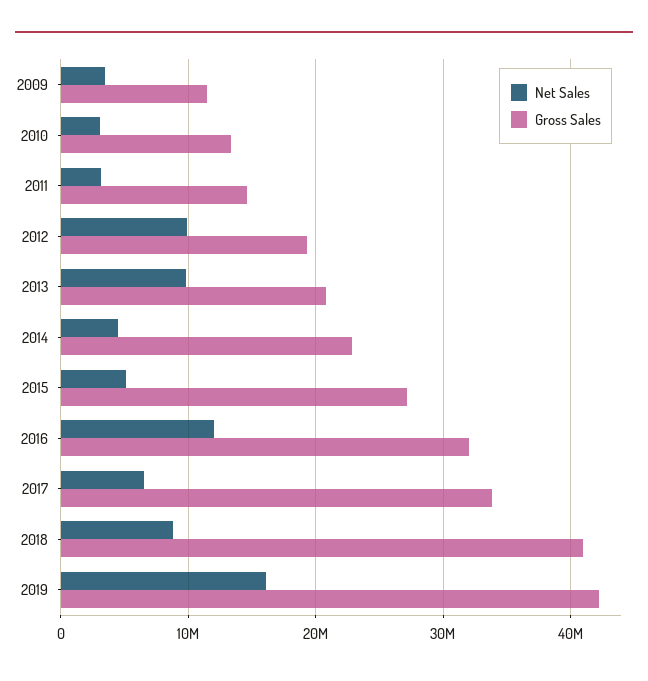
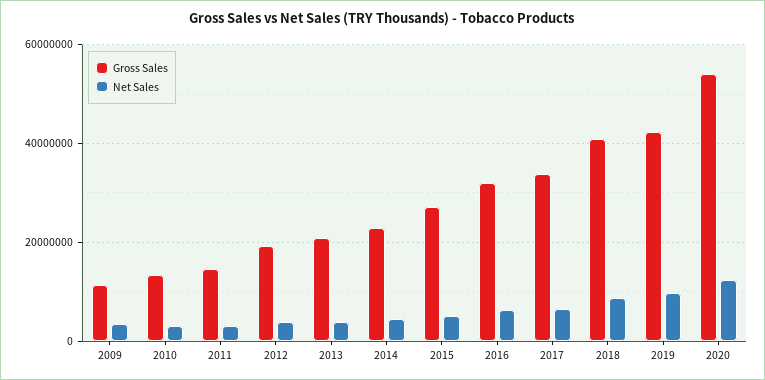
Net Sales, 2012: 10000000 -> 4000000
Net Sales, 2013: 10000000 -> 4000000
Net Sales, 2016: 12000000 -> 6000000
Net Sales, 2019: 16000000 -> 10000000
Gross Sales, 2020: none -> 54000000
Net Sales, 2020: none -> 12000000

